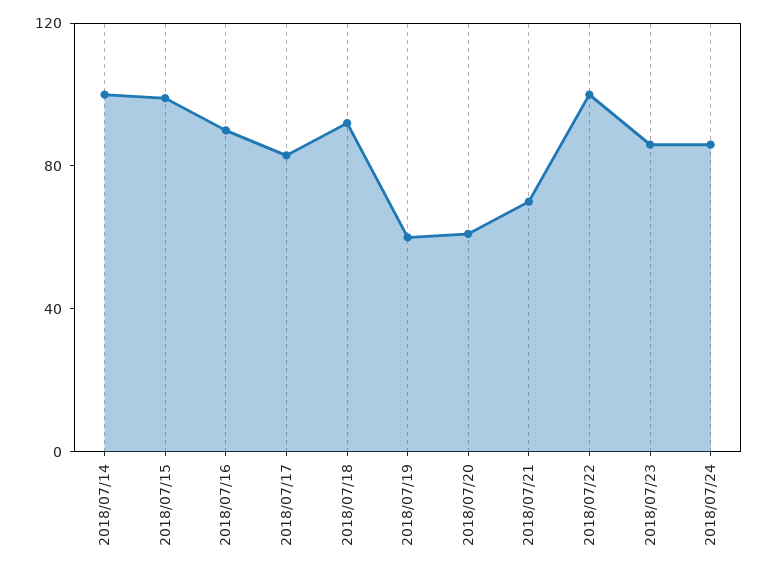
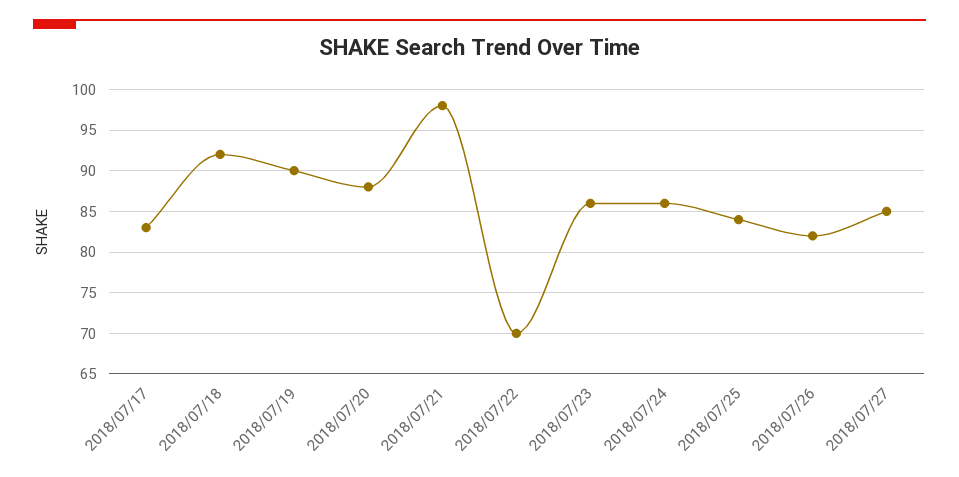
2018/07/14: 100 -> none
2018/07/15: 100 -> none
2018/07/16: 90 -> none
2018/07/19: 60 -> 90
2018/07/20: 60 -> 88
2018/07/21: 70 -> 98
2018/07/22: 100 -> 70
2018/07/25: none -> 84
2018/07/26: none -> 82
2018/07/27: none -> 85

